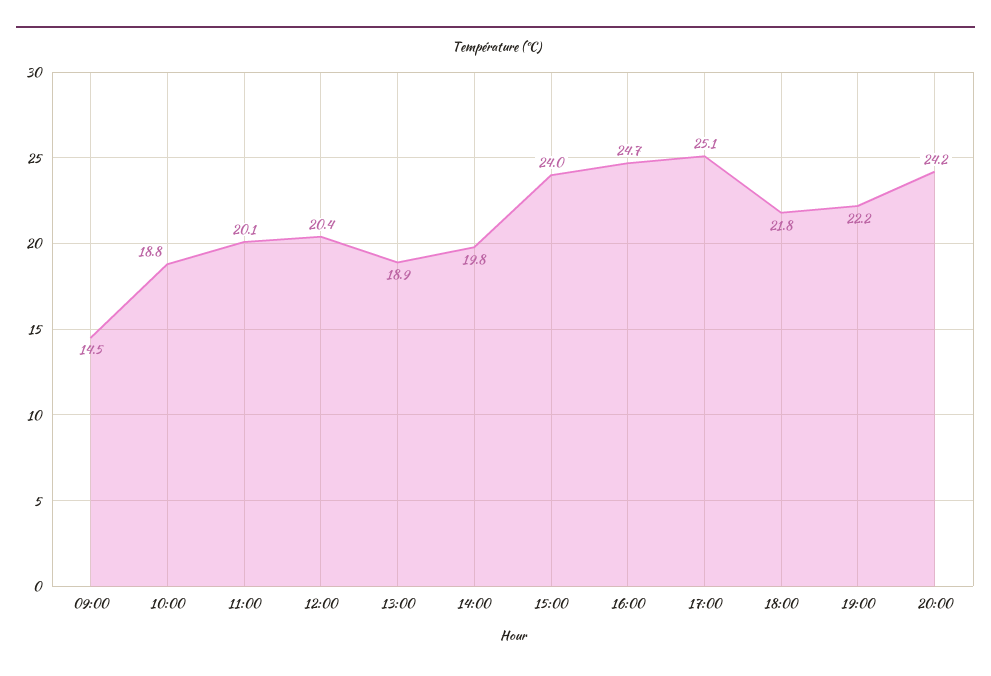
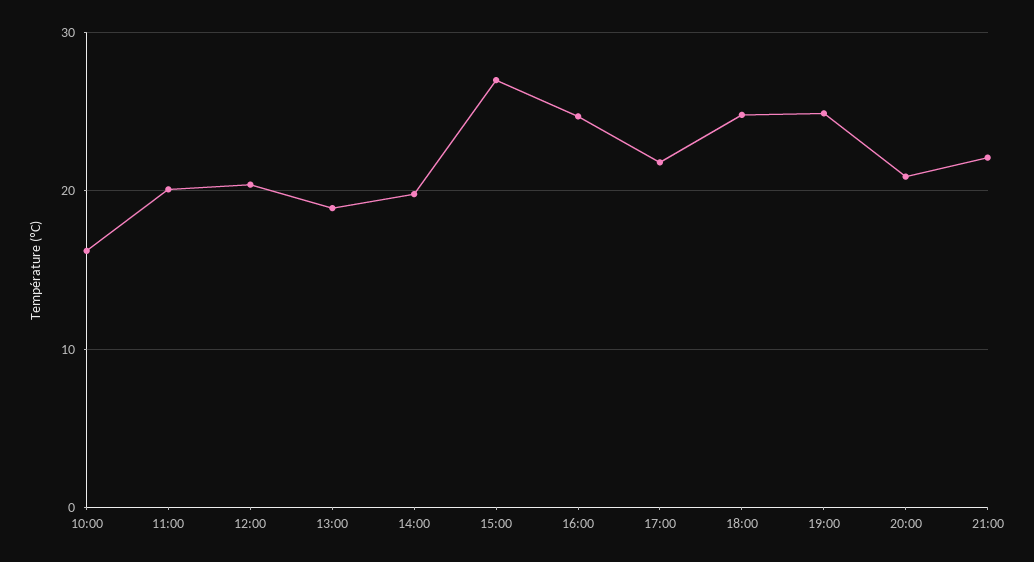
09:00: 14.5 -> none
10:00: 18.8 -> 16
15:00: 24 -> 27
17:00: 25.1 -> 22
18:00: 21.8 -> 25
19:00: 22.2 -> 25
20:00: 24.2 -> 21
21:00: none -> 22

